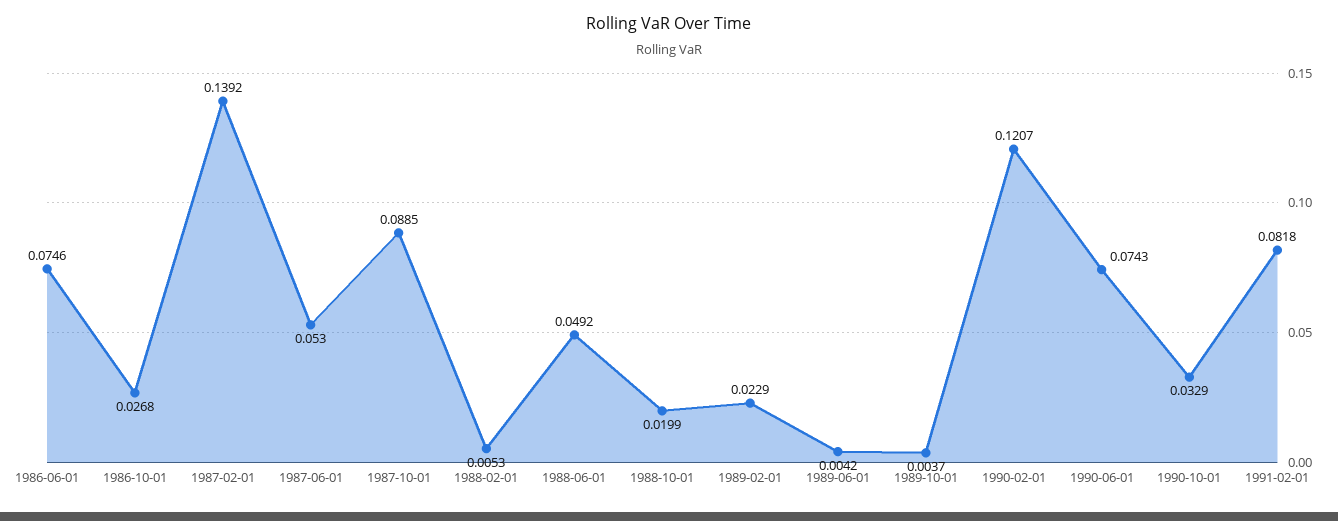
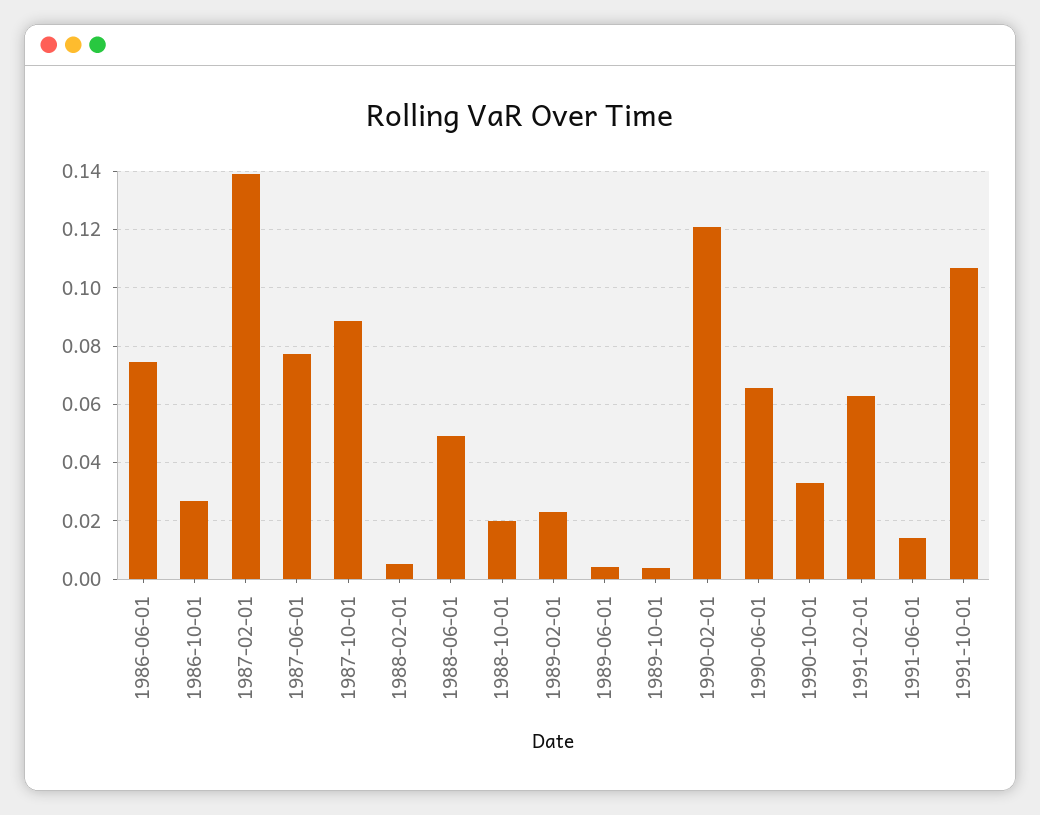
1987-06-01: 0.053 -> 0.0775
1990-06-01: 0.0743 -> 0.065
1991-02-01: 0.0818 -> 0.0625
1991-06-01: none -> 0.015
1991-10-01: none -> 0.1075

